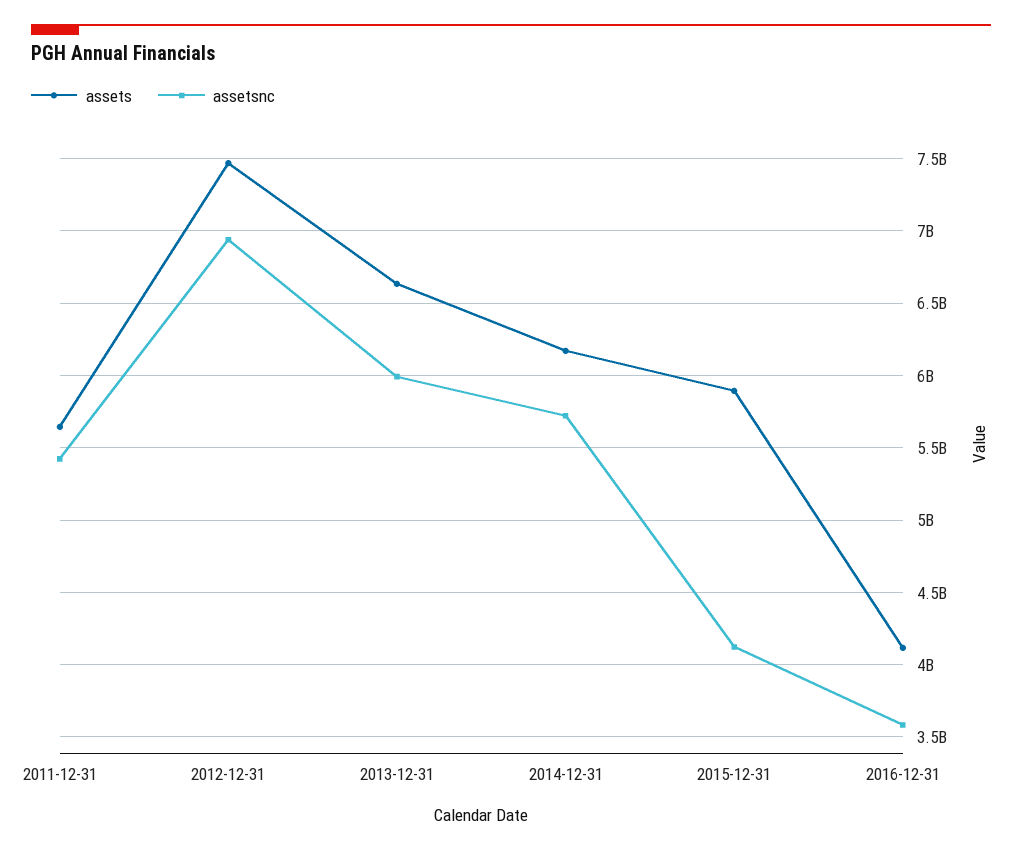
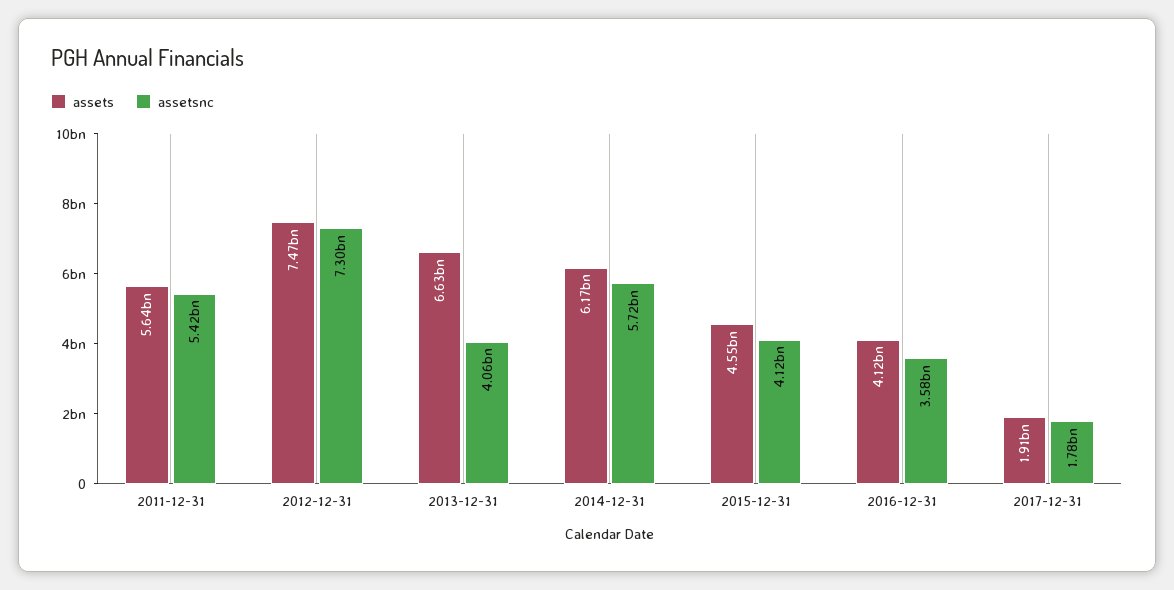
assetsnc, 2012-12-31: 6950000000 -> 7300000000
assetsnc, 2013-12-31: 6000000000 -> 4060000000
assets, 2015-12-31: 5900000000 -> 4550000000
assets, 2017-12-31: none -> 1910000000
assetsnc, 2017-12-31: none -> 1780000000

